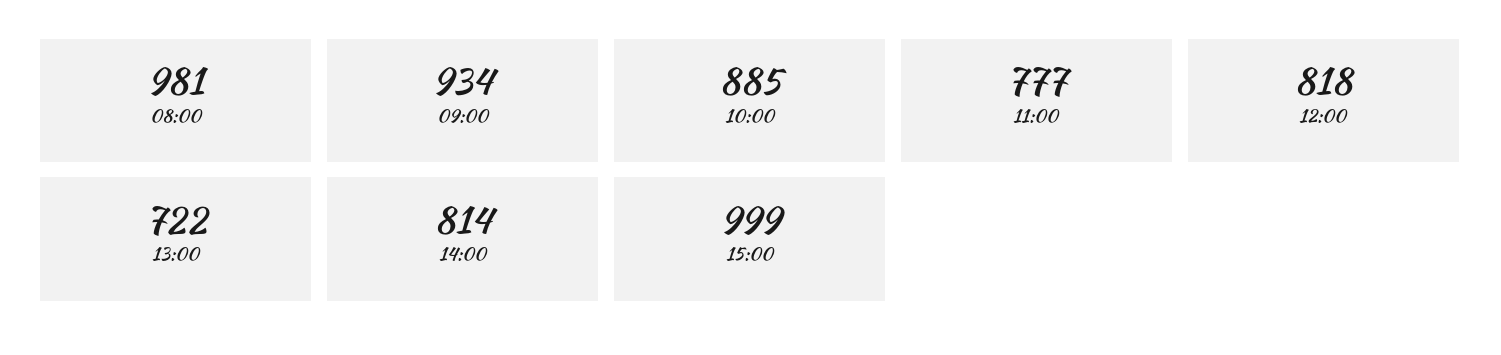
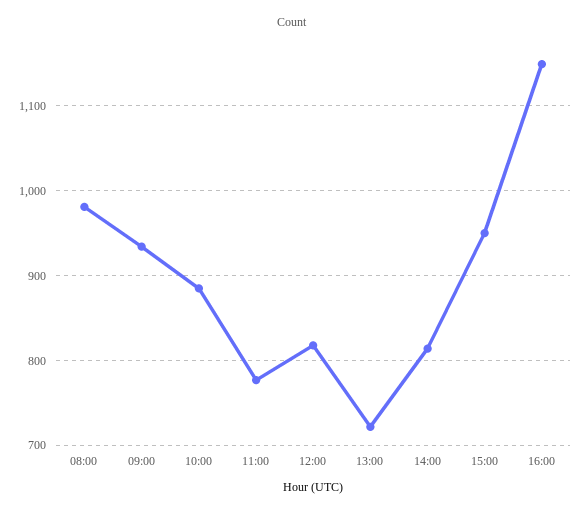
15:00: 999 -> 950
16:00: none -> 1150

